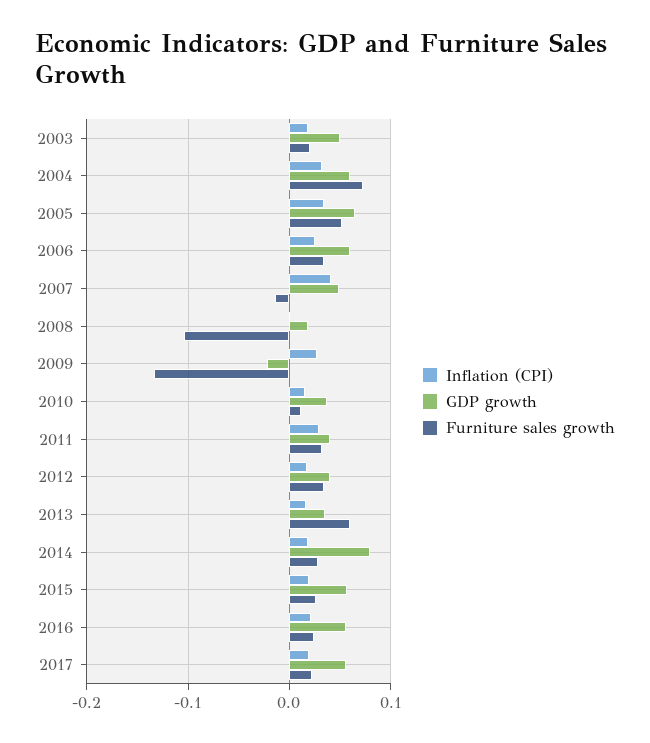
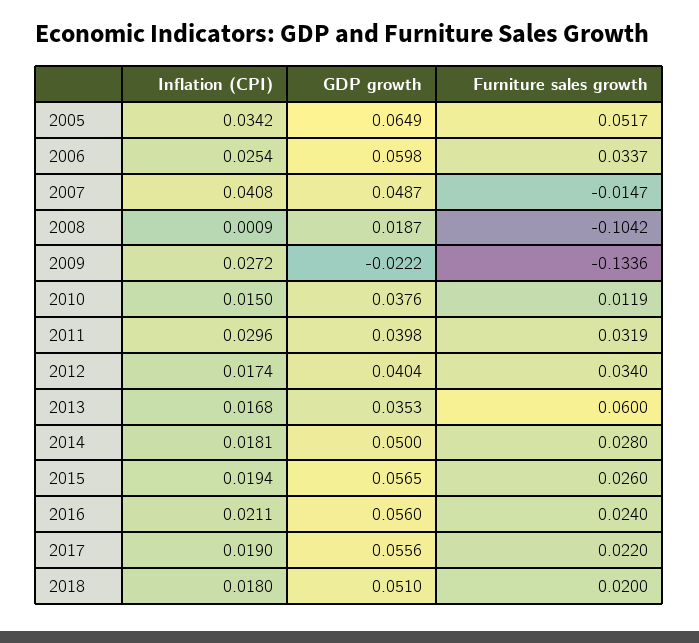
Inflation (CPI), 2003: 0.02 -> none
GDP growth, 2003: 0.05 -> none
Furniture sales growth, 2003: 0.02 -> none
Inflation (CPI), 2004: 0.03 -> none
GDP growth, 2004: 0.06 -> none
Furniture sales growth, 2004: 0.07 -> none
GDP growth, 2014: 0.08 -> 0.05
Inflation (CPI), 2018: none -> 0.018
GDP growth, 2018: none -> 0.051
Furniture sales growth, 2018: none -> 0.02

